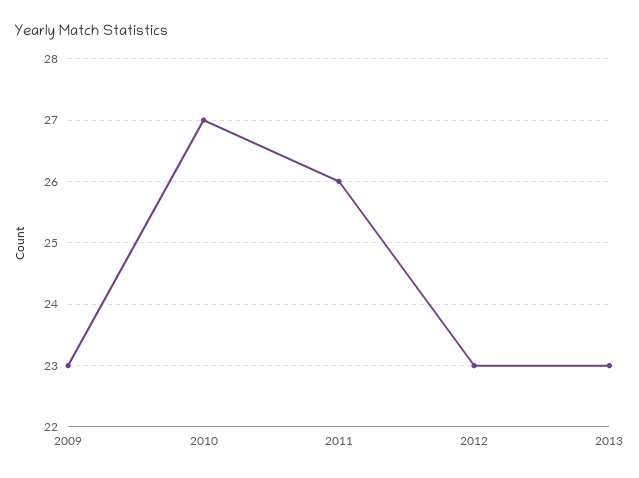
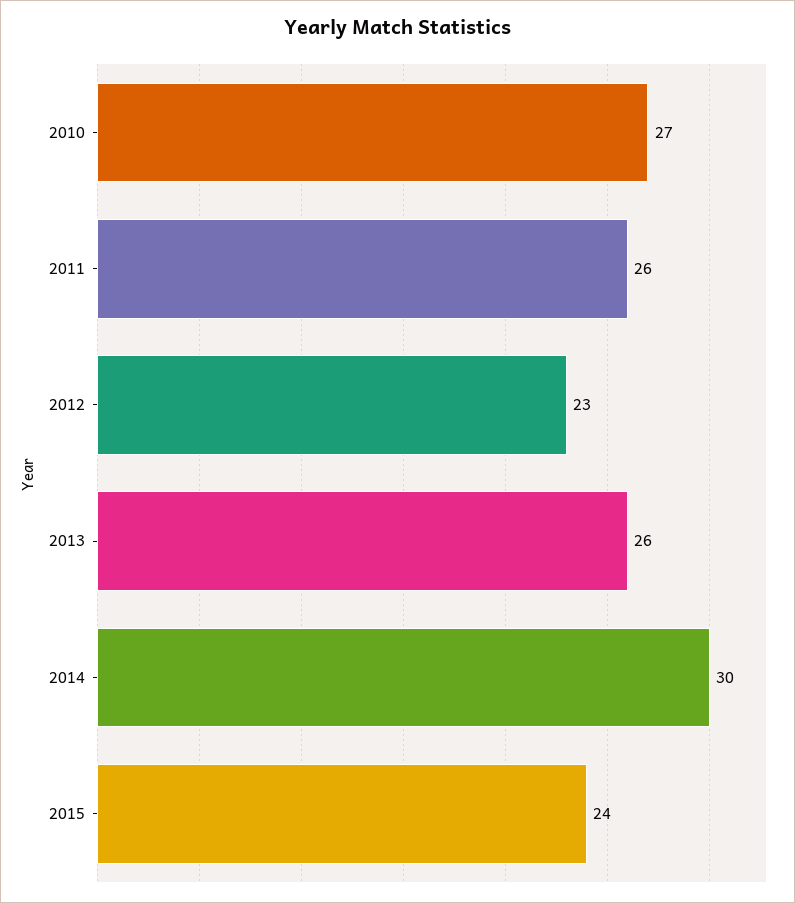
2009: 23 -> none
2013: 23 -> 26
2014: none -> 30
2015: none -> 24

